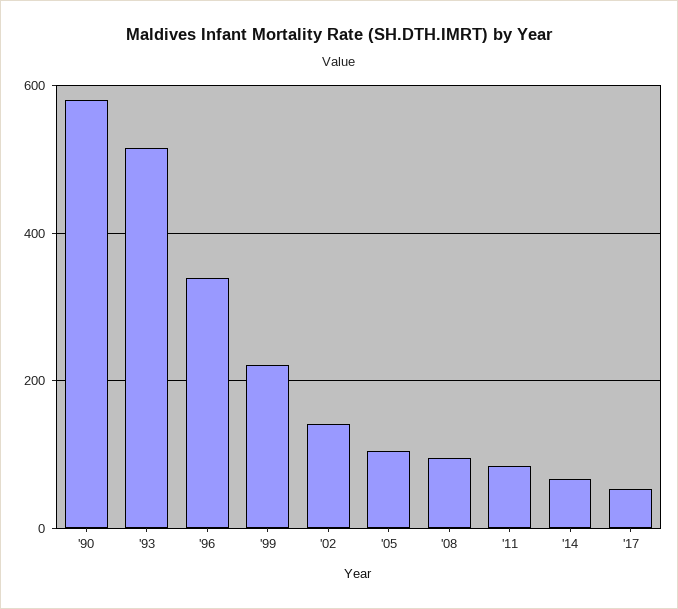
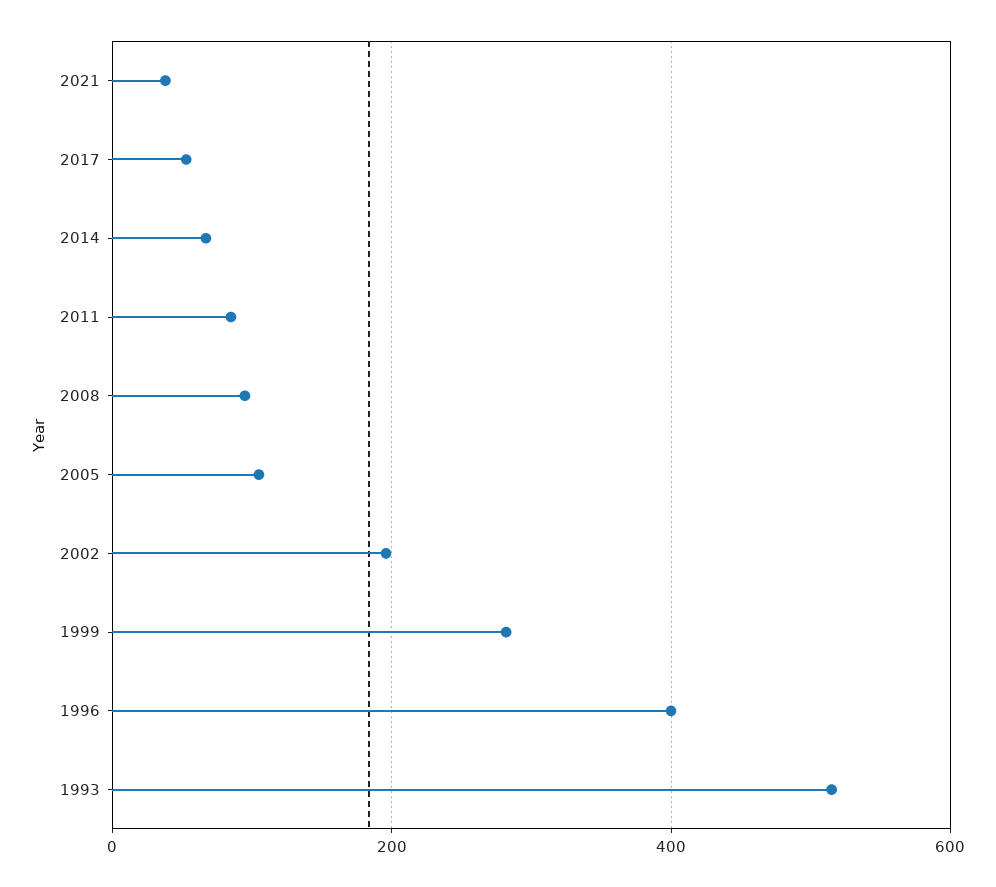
'90: 580 -> none
'96: 340 -> 400
'99: 220 -> 280
'02: 140 -> 200
2021: none -> 40

